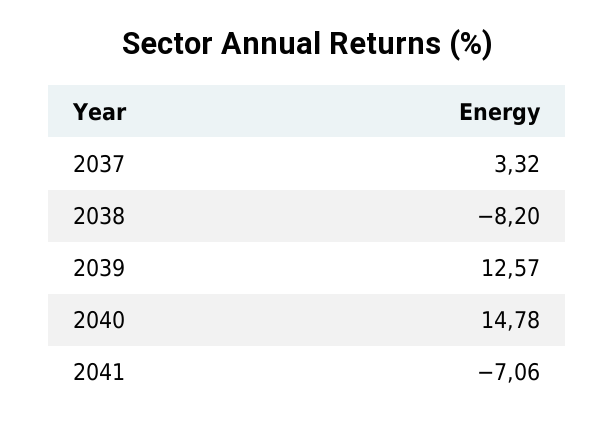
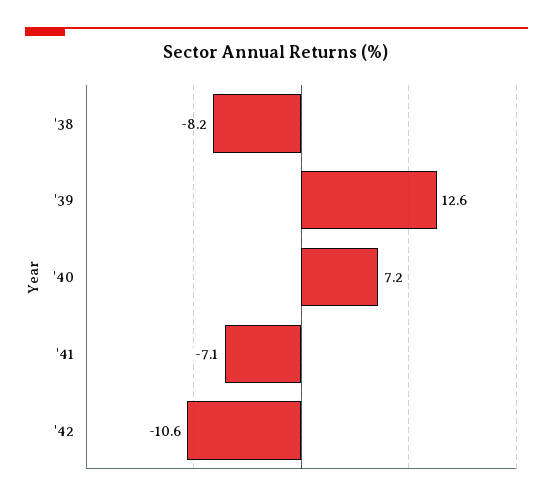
2037: 3.32 -> none
2040: 14.78 -> 7.2
'42: none -> -10.6

